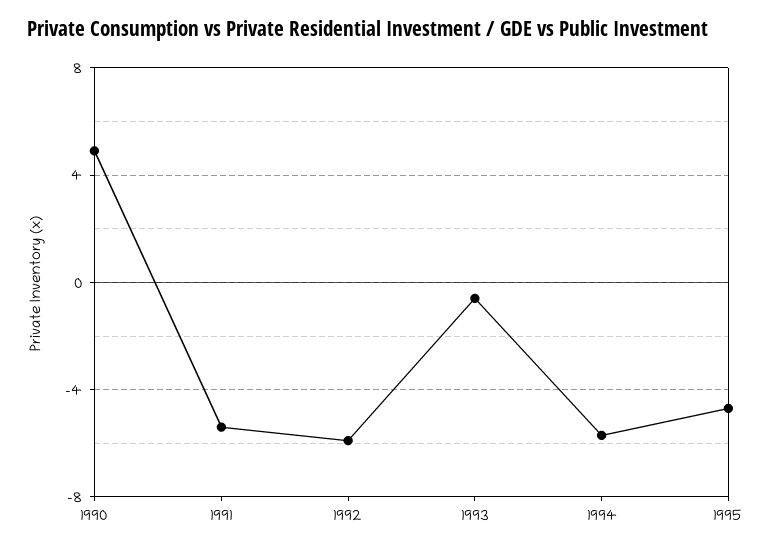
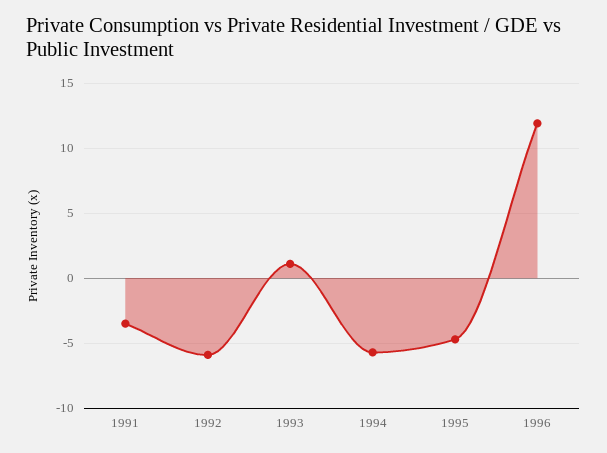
1990: 5 -> none
1991: -5.5 -> -3.5
1993: -0.5 -> 1
1996: none -> 12

